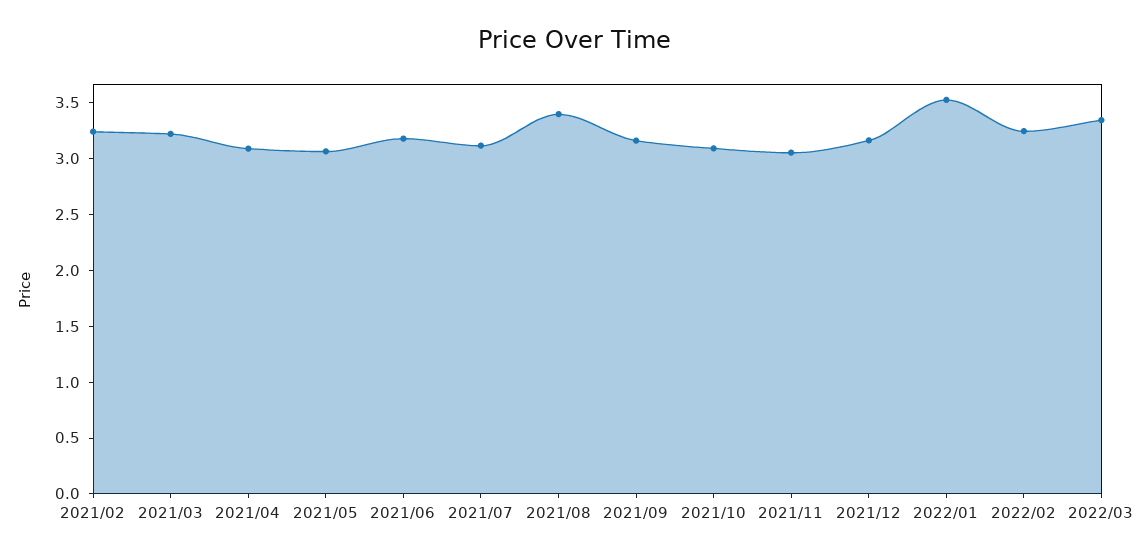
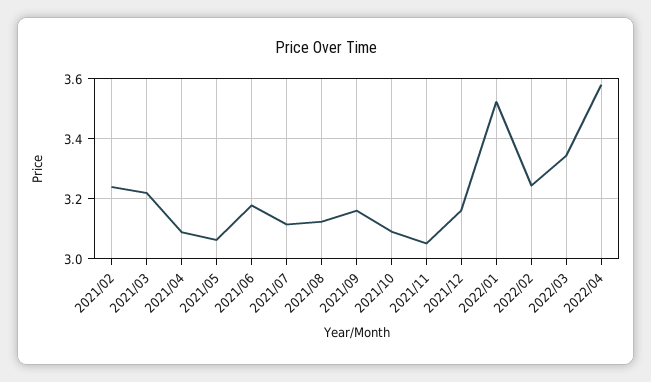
2021/08: 3.4 -> 3.125
2022/04: none -> 3.575

